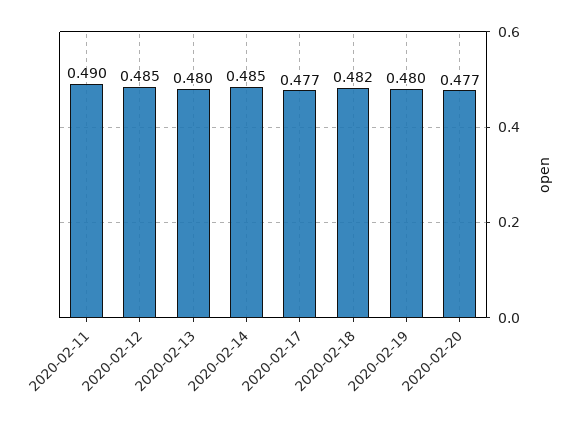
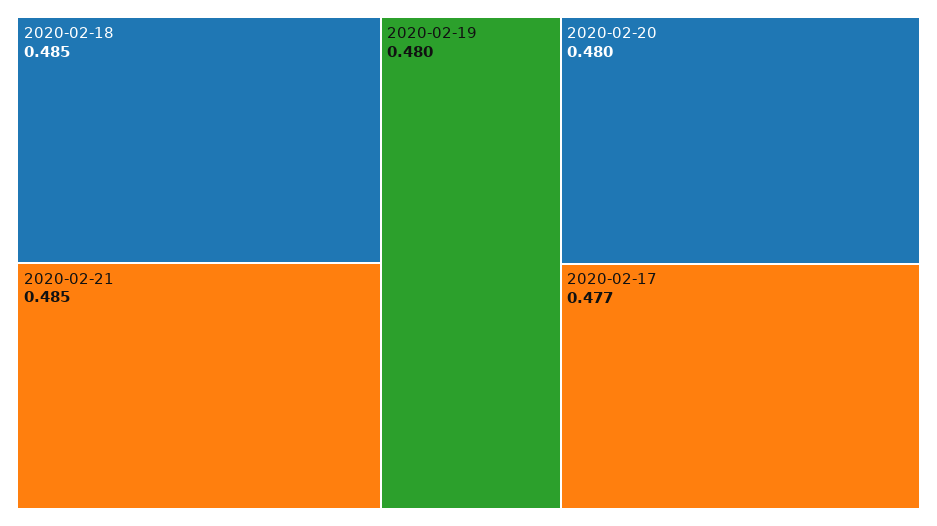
2020-02-11: 0.49 -> none
2020-02-12: 0.485 -> none
2020-02-13: 0.48 -> none
2020-02-14: 0.485 -> none
2020-02-18: 0.482 -> 0.485
2020-02-20: 0.477 -> 0.48
2020-02-21: none -> 0.485

